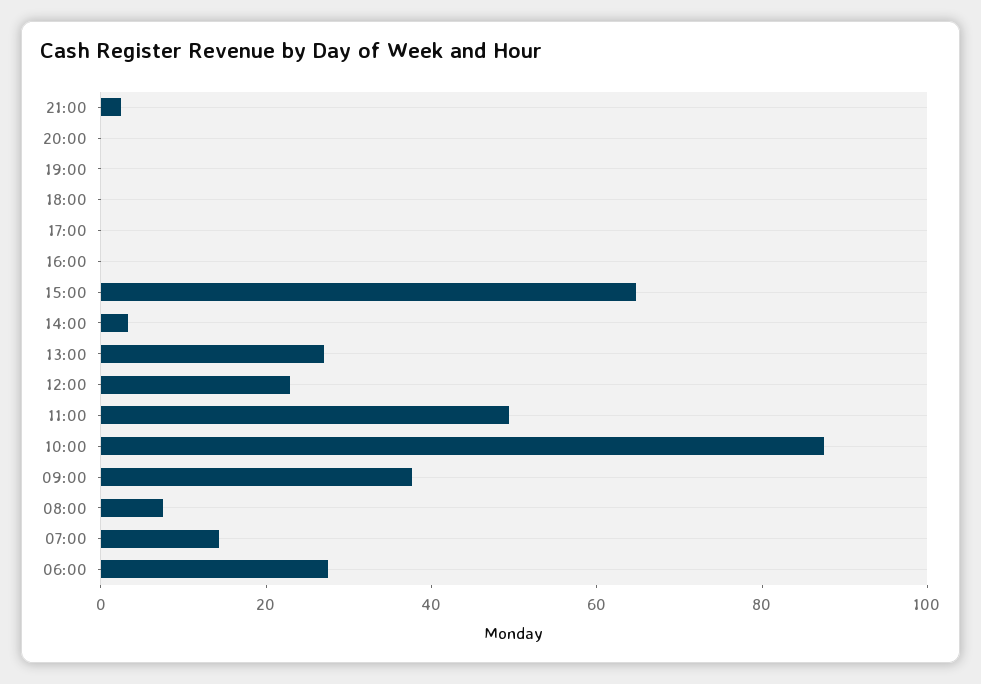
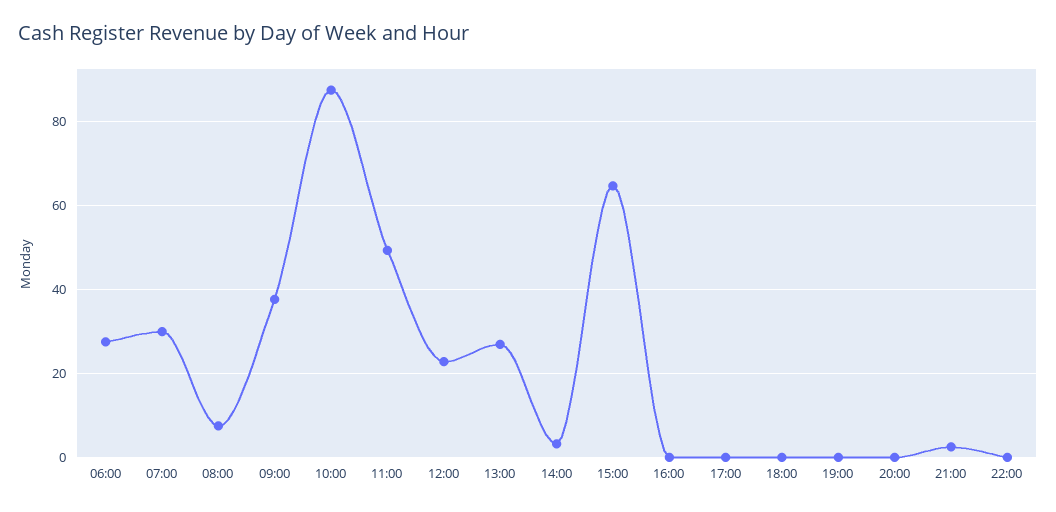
07:00: 15 -> 30
22:00: none -> 0

